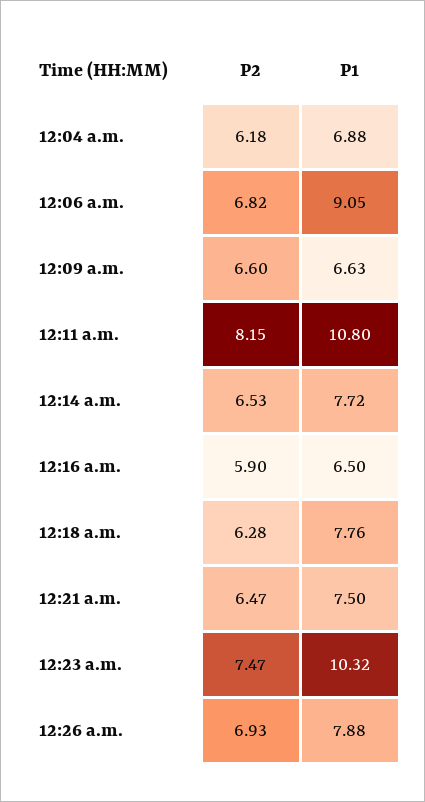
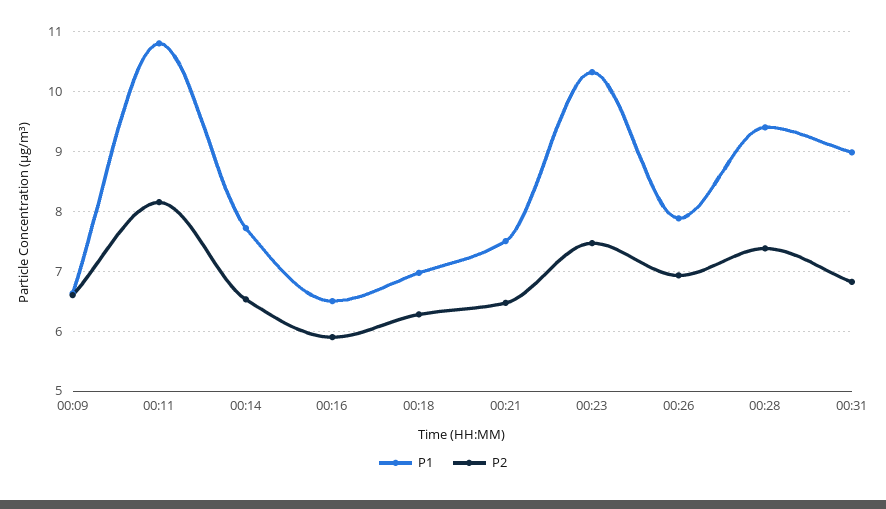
P2, 12:04 a.m.: 6.18 -> none
P1, 12:04 a.m.: 6.88 -> none
P2, 12:06 a.m.: 6.82 -> none
P1, 12:06 a.m.: 9.05 -> none
P1, 12:18 a.m.: 7.76 -> 7
P1, 00:28: none -> 9.4
P2, 00:28: none -> 7.4
P1, 00:31: none -> 9
P2, 00:31: none -> 6.8

